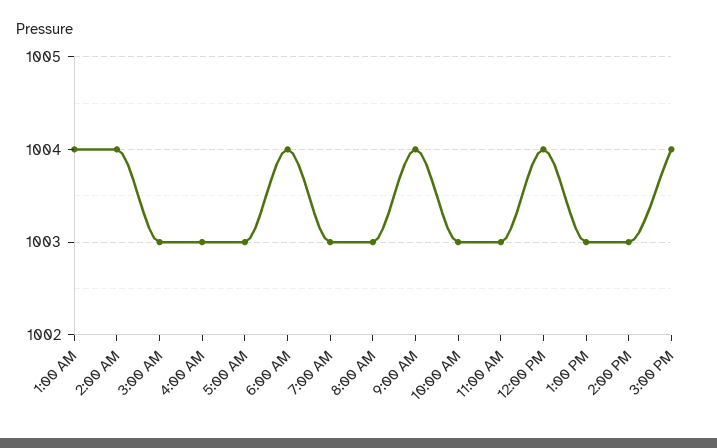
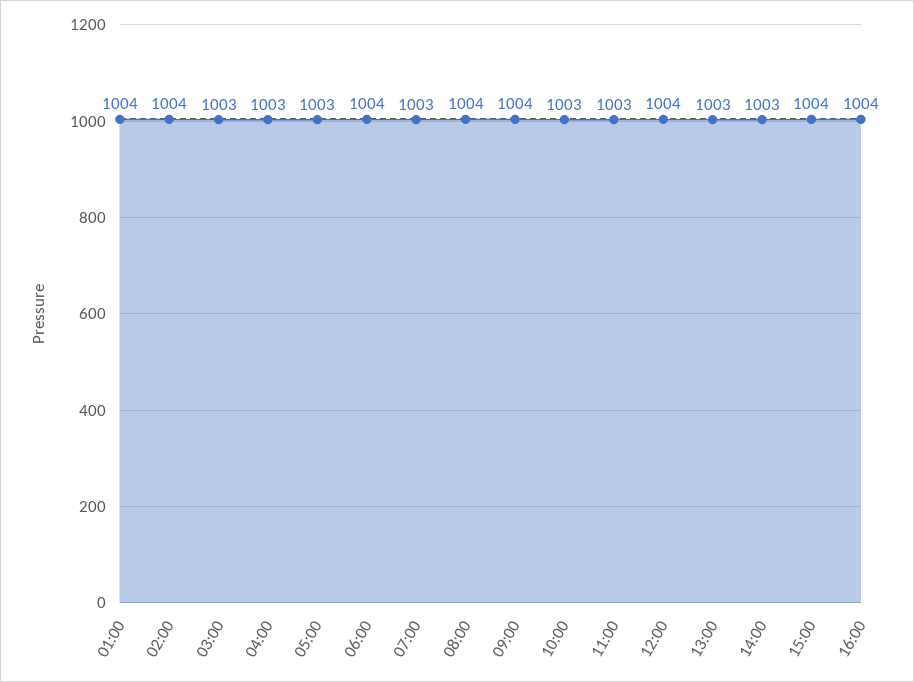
8:00 AM: 1003 -> 1004
16:00: none -> 1004

